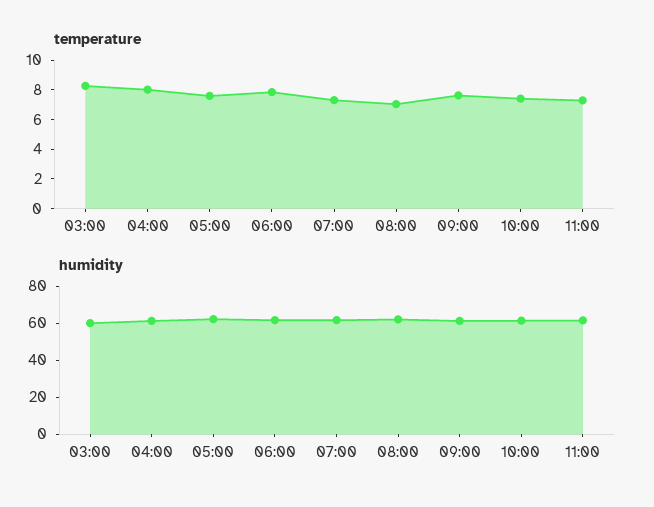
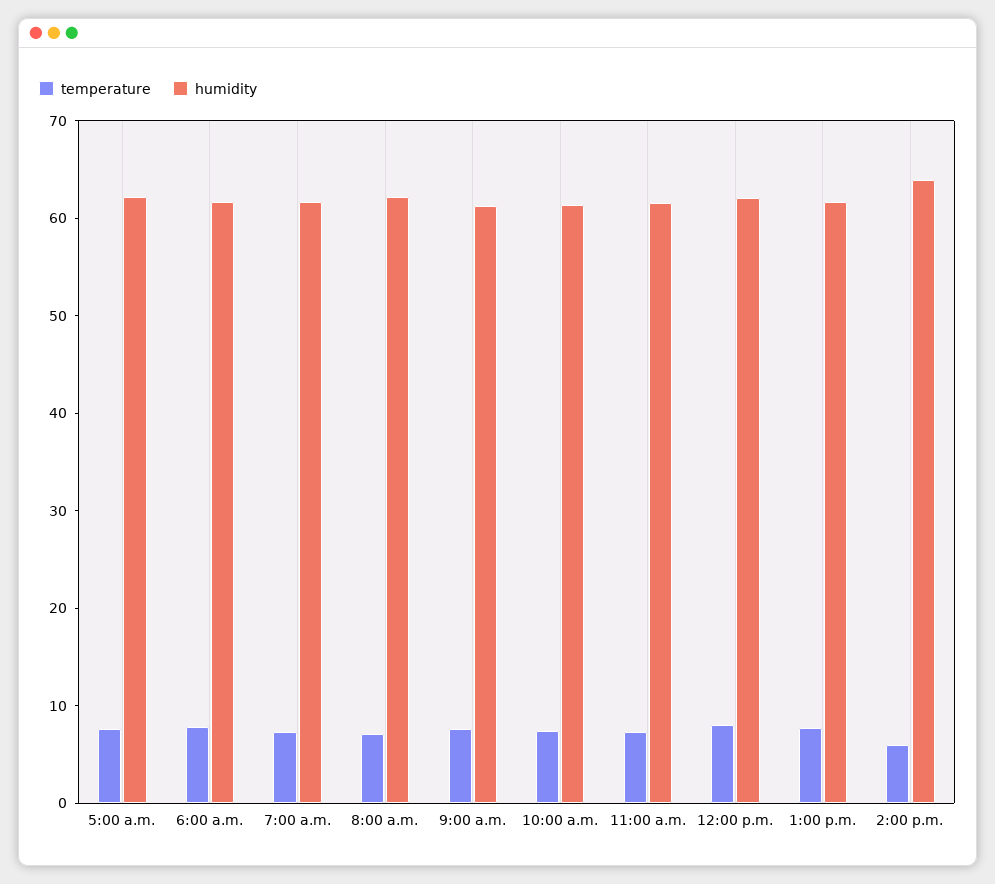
temperature, 03:00: 8 -> none
temperature, 04:00: 8 -> none
humidity, 03:00: 60 -> none
humidity, 04:00: 60 -> none
temperature, 12:00 p.m.: none -> 8
humidity, 12:00 p.m.: none -> 62
temperature, 1:00 p.m.: none -> 8
humidity, 1:00 p.m.: none -> 62
temperature, 2:00 p.m.: none -> 6
humidity, 2:00 p.m.: none -> 64

